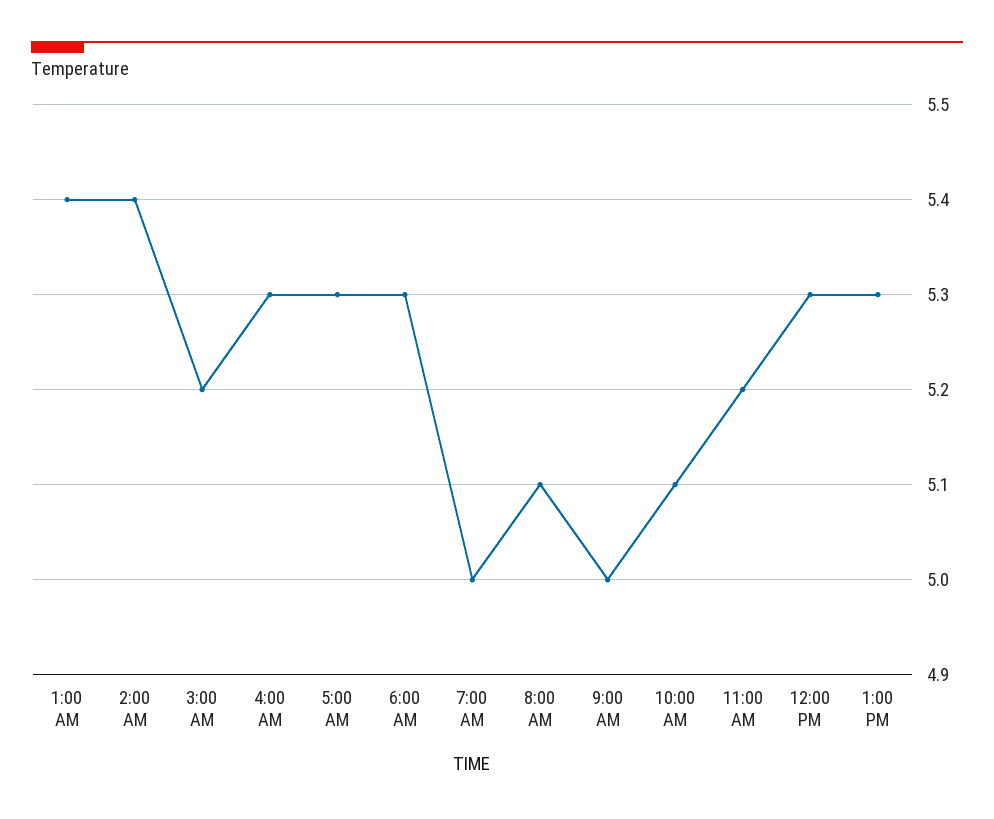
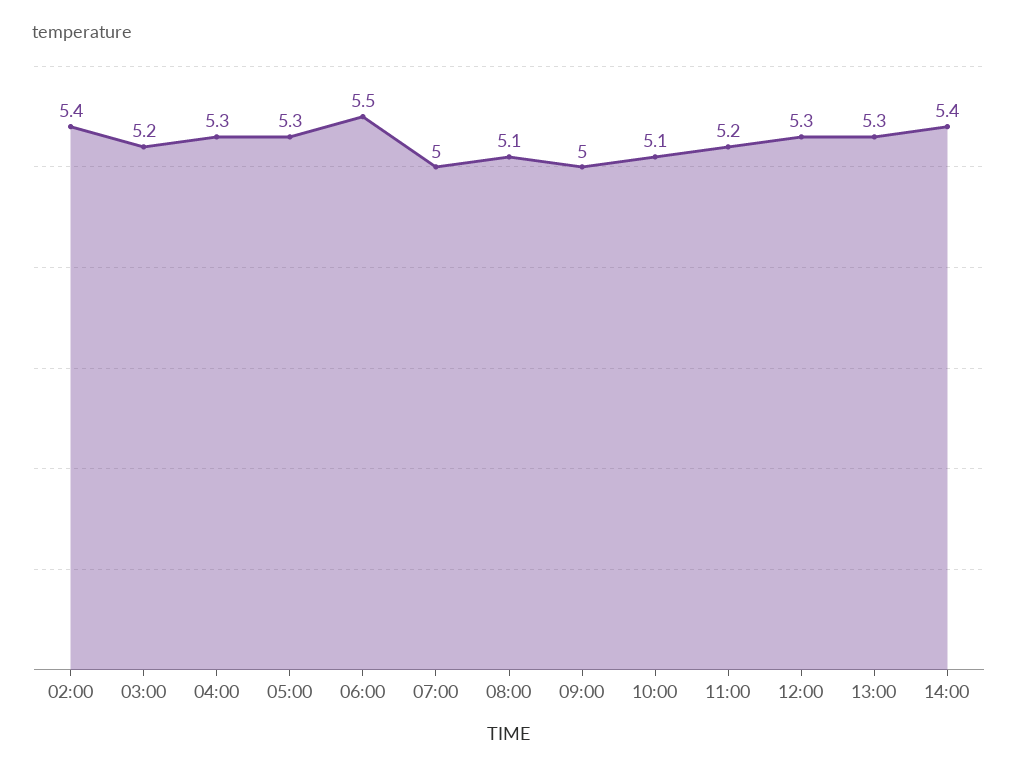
1:00 AM: 5.4 -> none
6:00 AM: 5.3 -> 5.5
14:00: none -> 5.4

